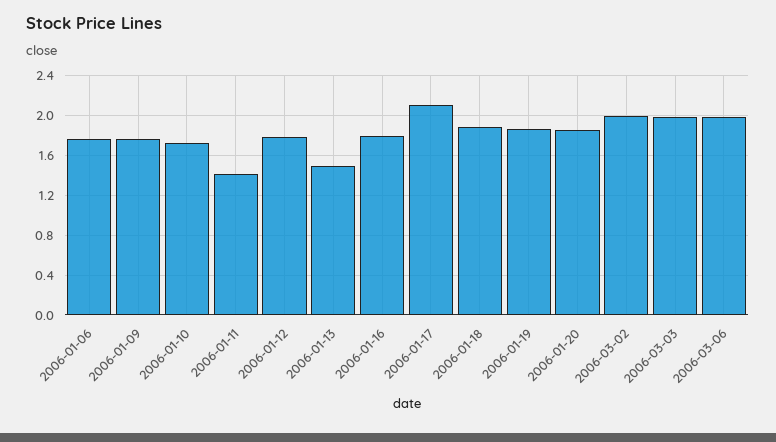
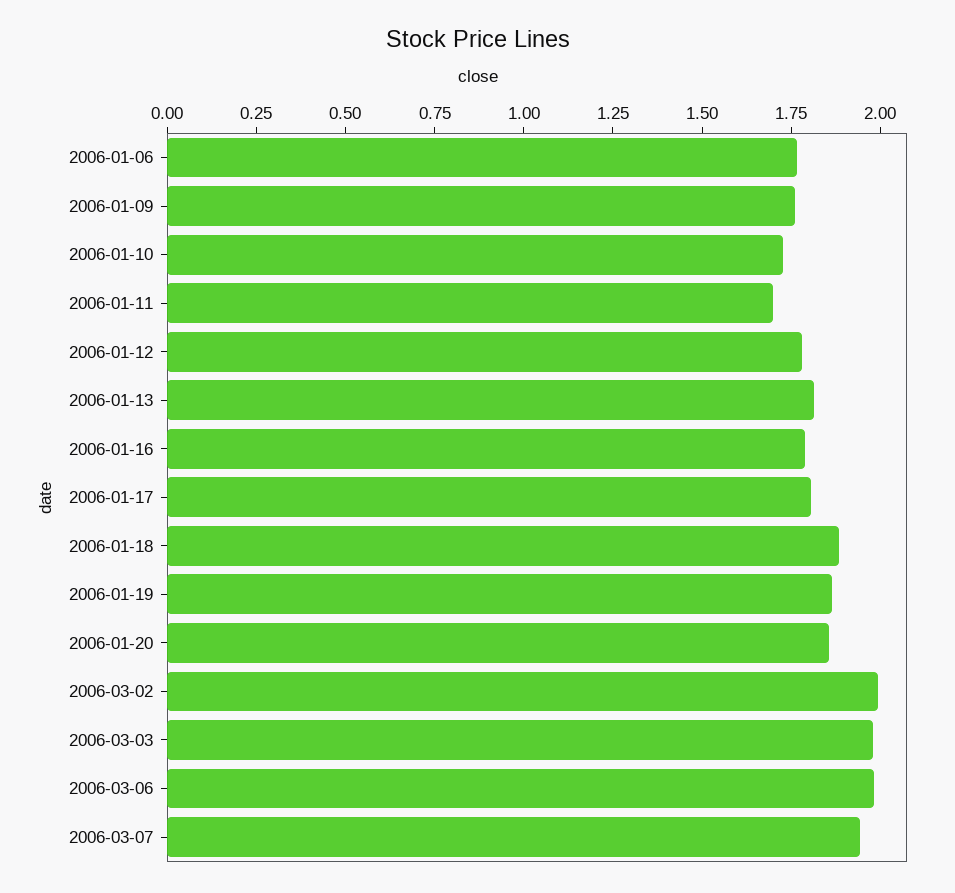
2006-01-11: 1.4 -> 1.7
2006-01-13: 1.5 -> 1.8
2006-01-17: 2.1 -> 1.8
2006-03-07: none -> 1.95

